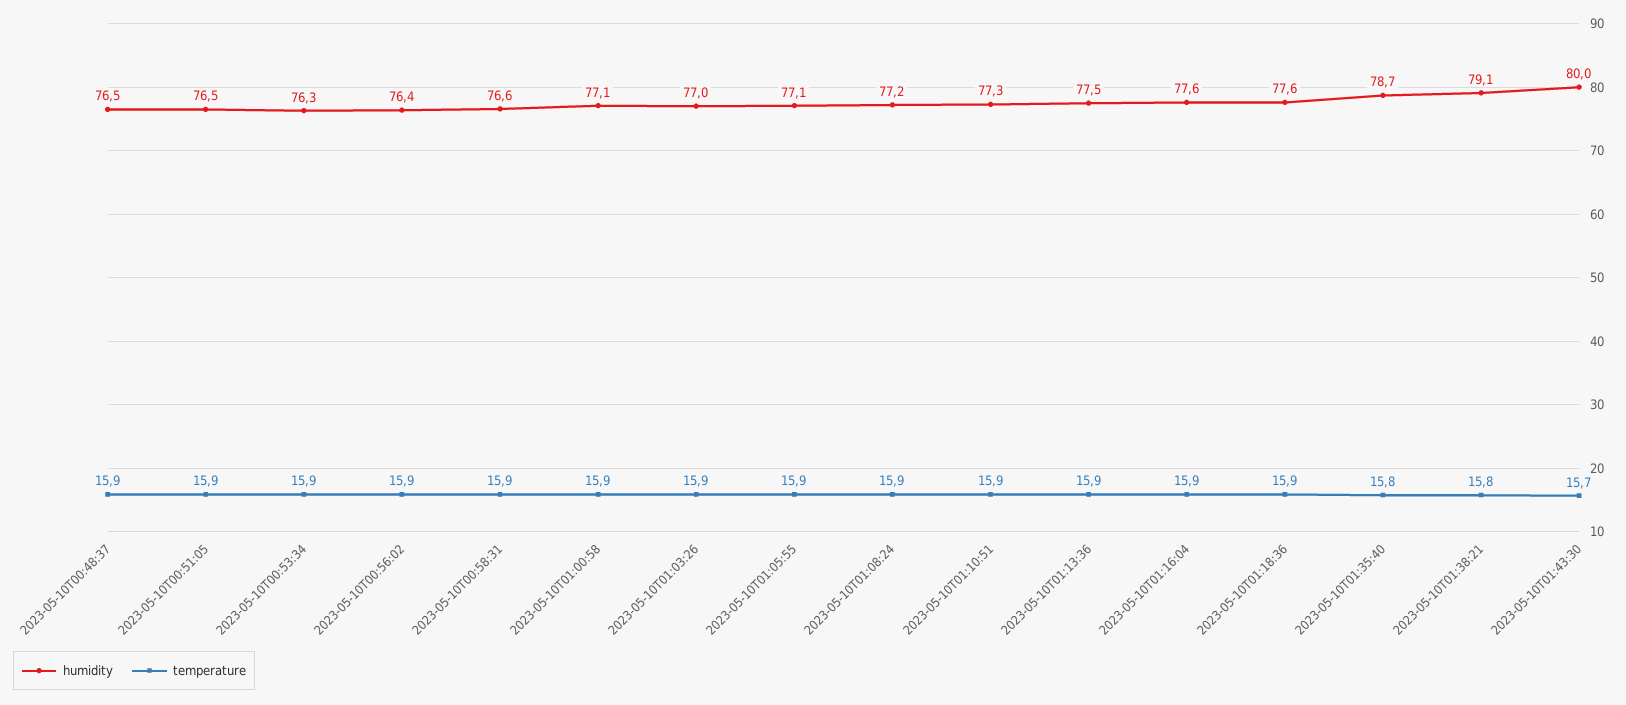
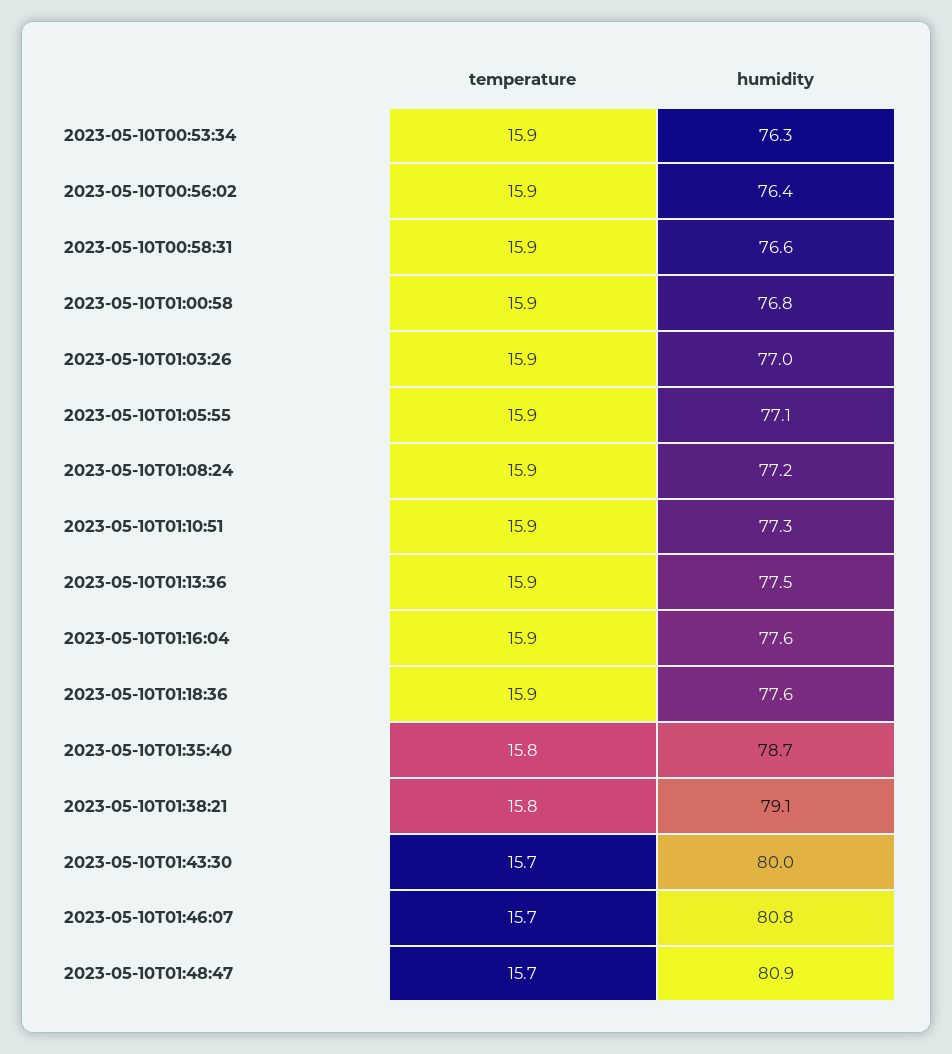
humidity, 2023-05-10T00:48:37: 76.5 -> none
temperature, 2023-05-10T00:48:37: 15.9 -> none
humidity, 2023-05-10T00:51:05: 76.5 -> none
temperature, 2023-05-10T00:51:05: 15.9 -> none
humidity, 2023-05-10T01:00:58: 77.1 -> 76.8
temperature, 2023-05-10T01:46:07: none -> 15.7
humidity, 2023-05-10T01:46:07: none -> 80.8
temperature, 2023-05-10T01:48:47: none -> 15.7
humidity, 2023-05-10T01:48:47: none -> 80.9

